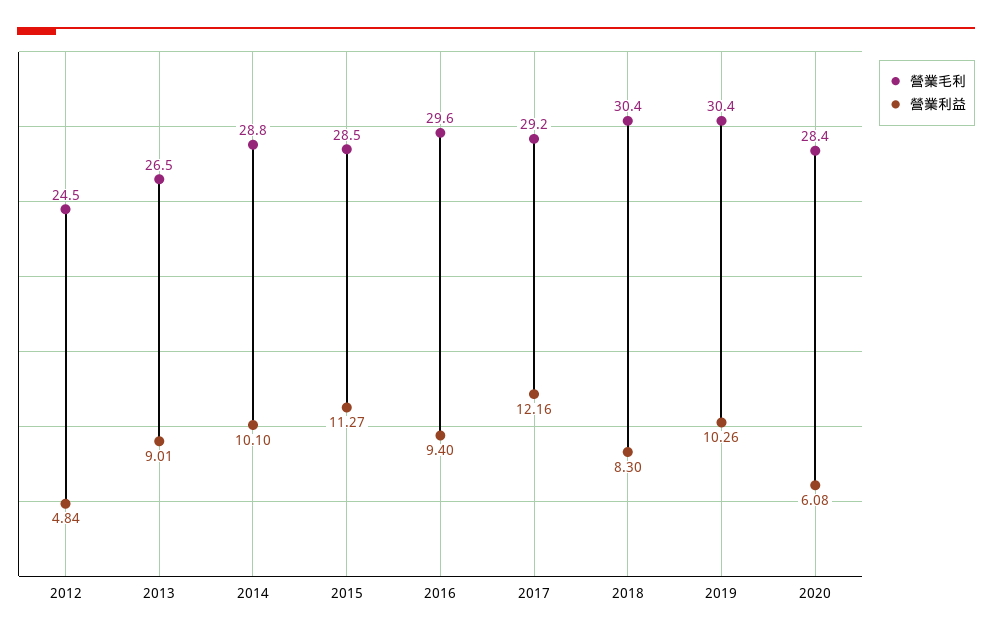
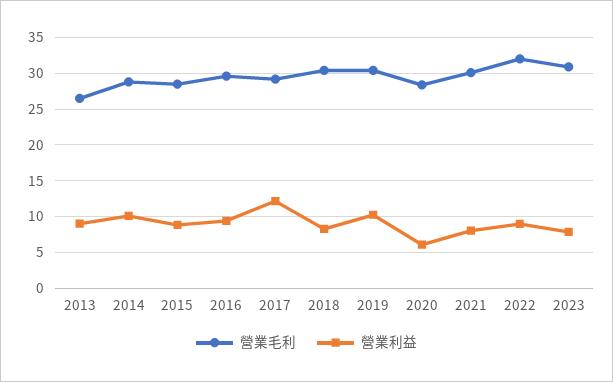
營業毛利, 2012: 24.5 -> none
營業利益, 2012: 4.84 -> none
營業利益, 2015: 11.27 -> 9
營業毛利, 2021: none -> 30
營業利益, 2021: none -> 8
營業毛利, 2022: none -> 32
營業利益, 2022: none -> 9
營業毛利, 2023: none -> 31
營業利益, 2023: none -> 8

